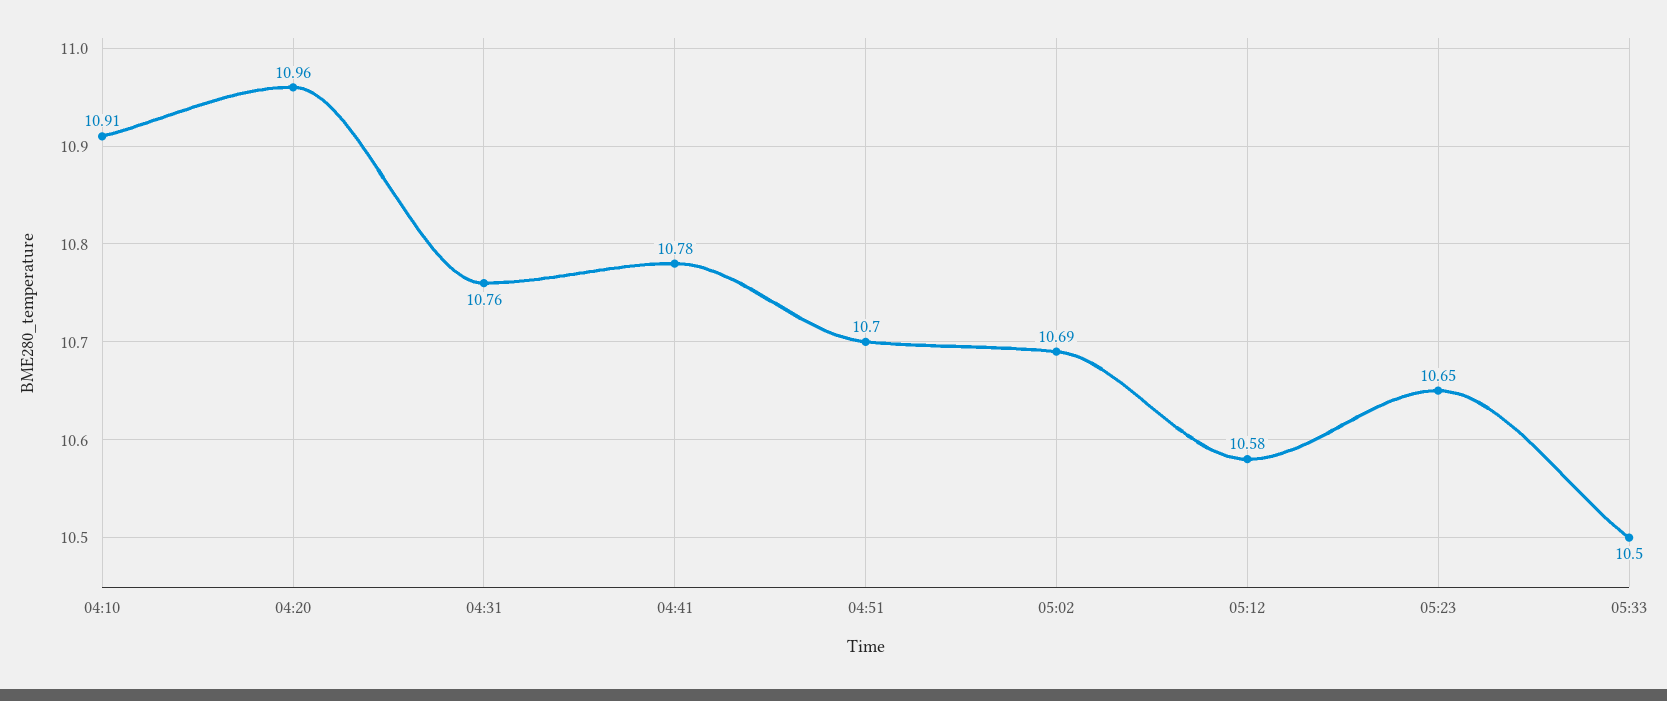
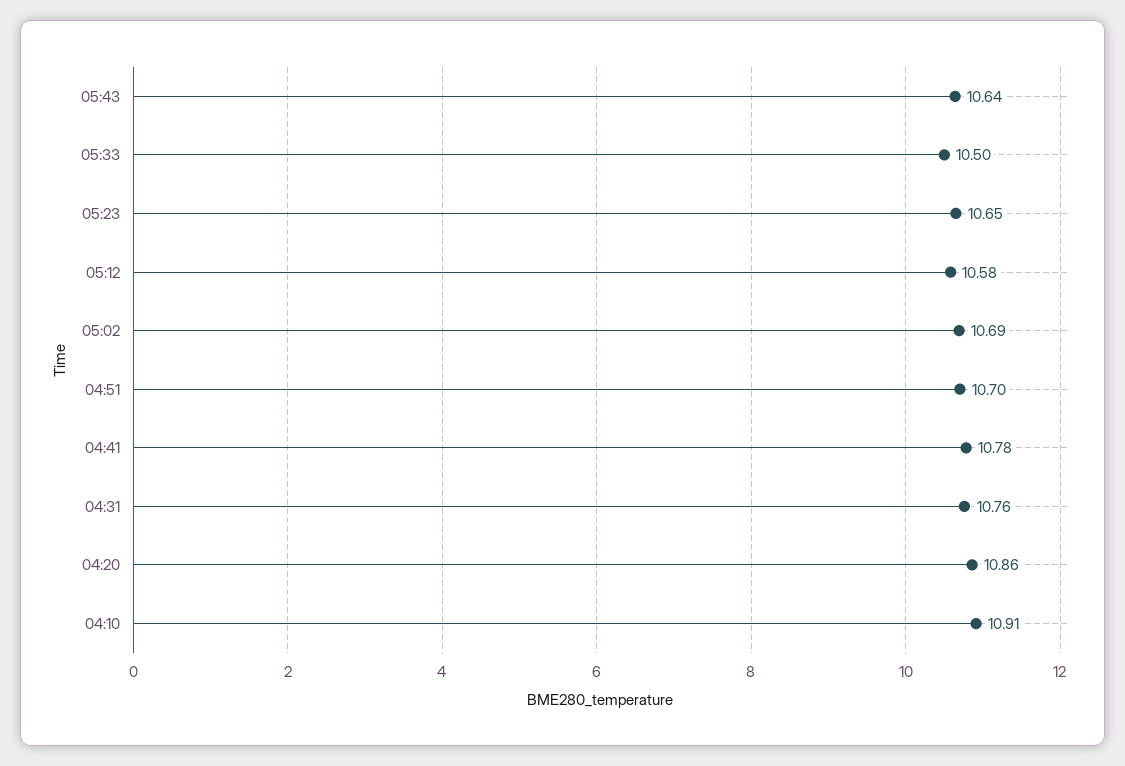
04:20: 10.96 -> 10.86
05:43: none -> 10.64

